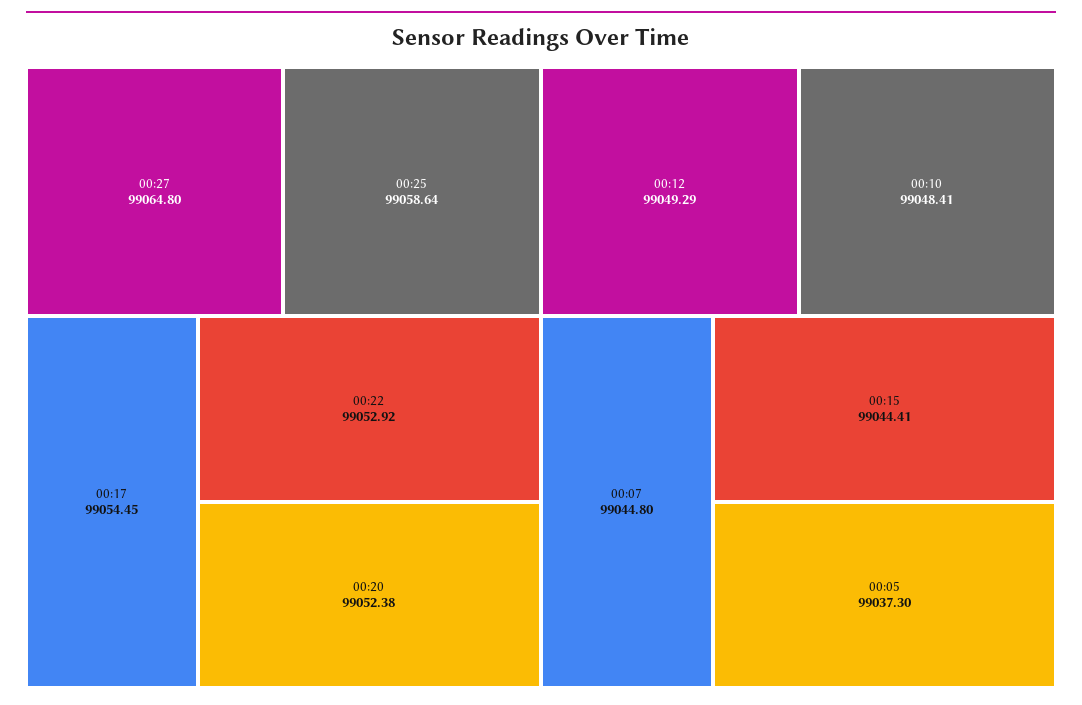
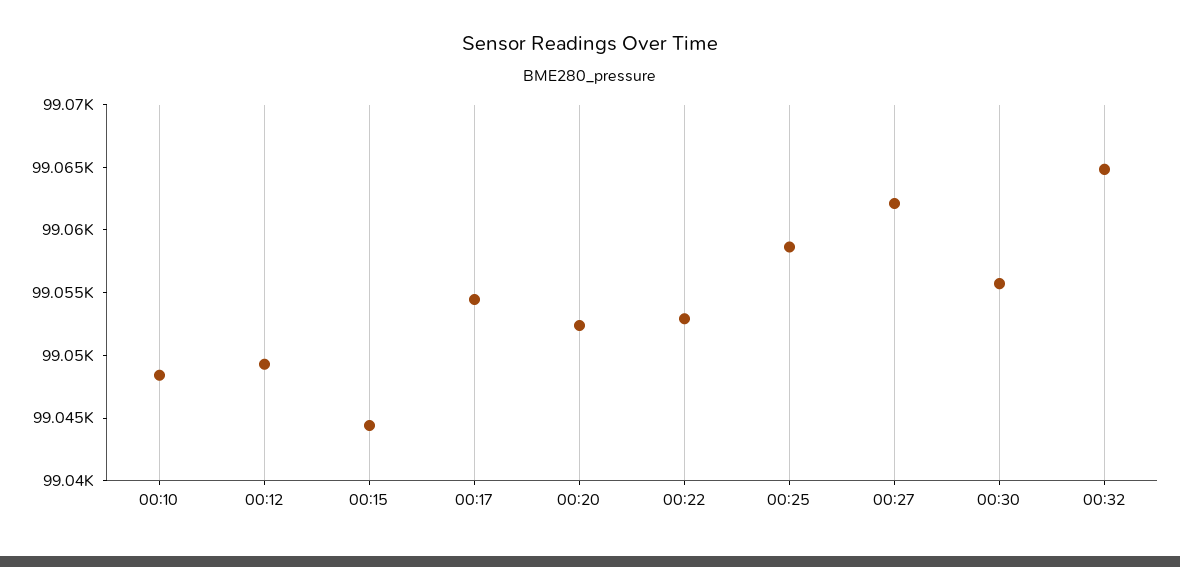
00:27: 99064.8 -> 99062
00:07: 99044.8 -> none
00:05: 99037.3 -> none
00:30: none -> 99056
00:32: none -> 99065

